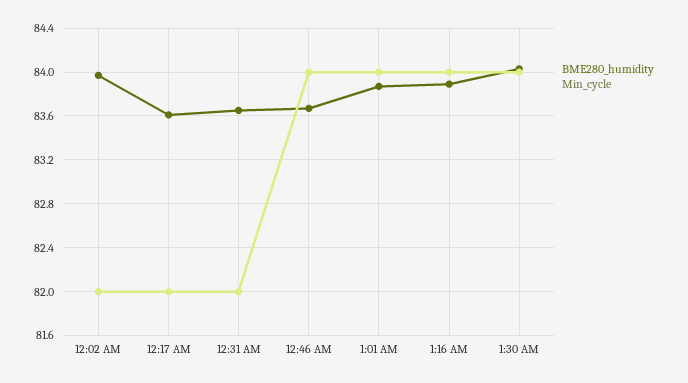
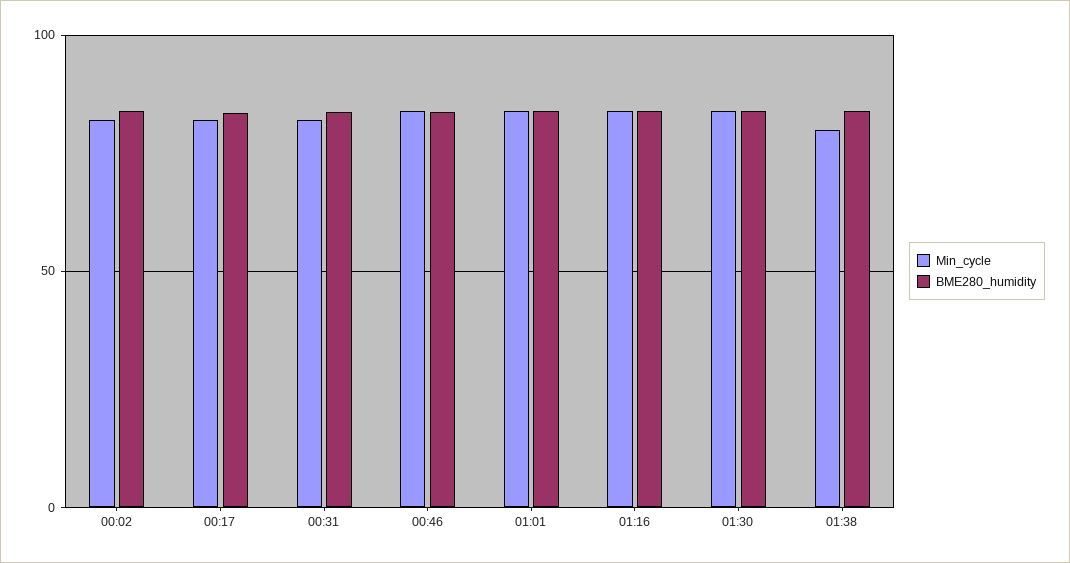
Min_cycle, 01:38: none -> 80
BME280_humidity, 01:38: none -> 85

